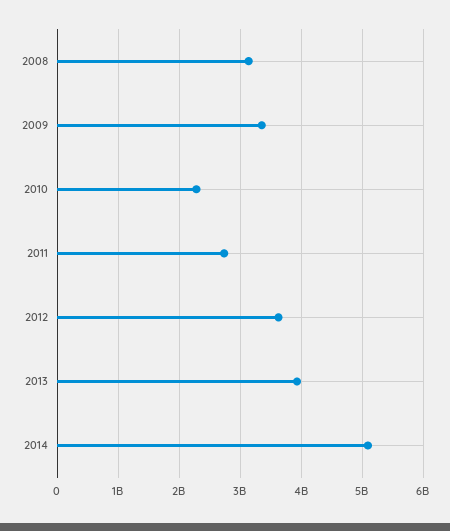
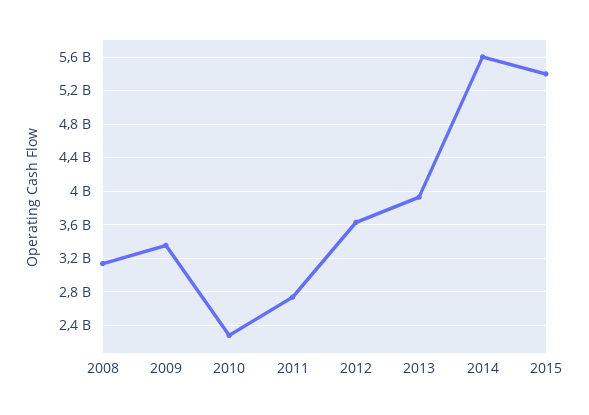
2014: 5100000000 -> 5600000000
2015: none -> 5400000000

